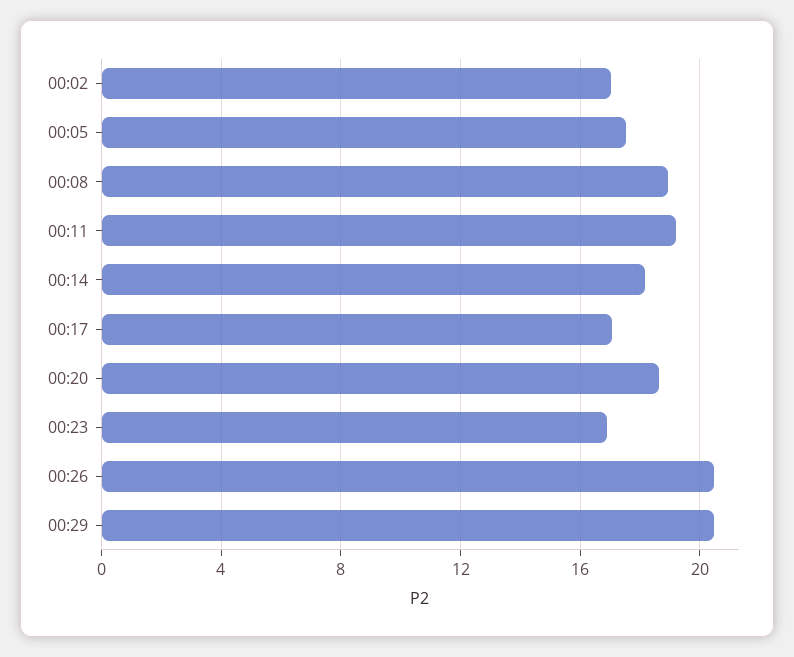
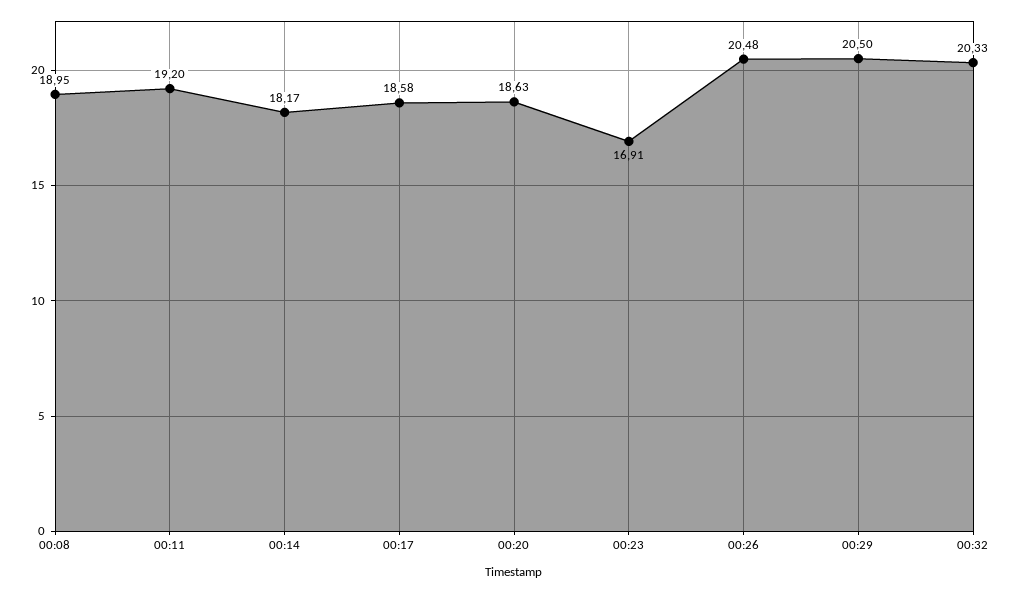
00:02: 17 -> none
00:05: 17.5 -> none
00:17: 17 -> 18.58
00:32: none -> 20.33

